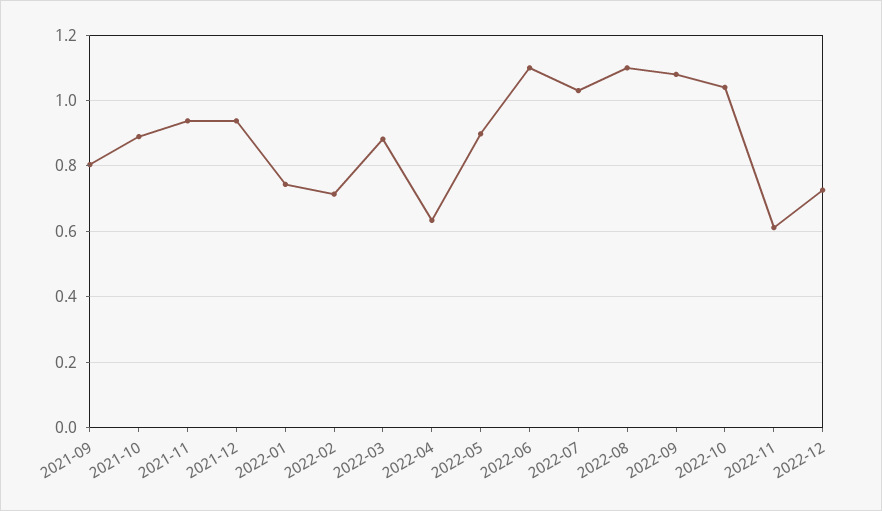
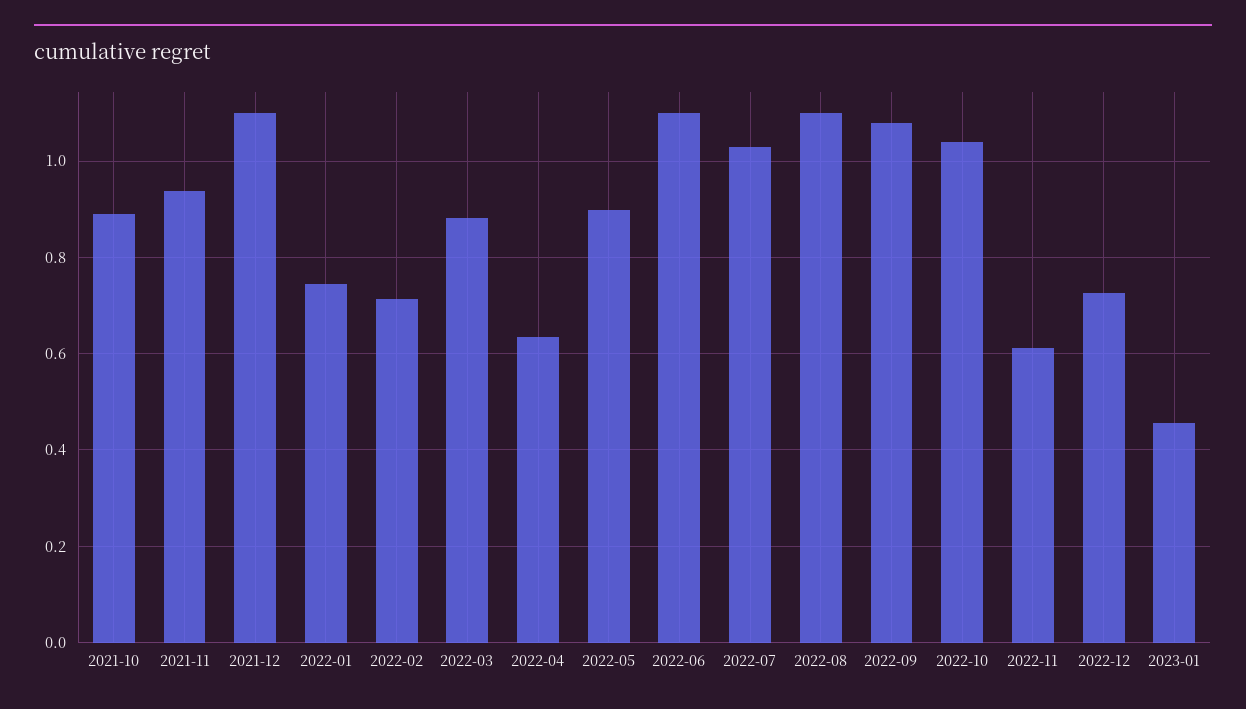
2021-09: 0.8 -> none
2021-12: 0.94 -> 1.1
2023-01: none -> 0.46

